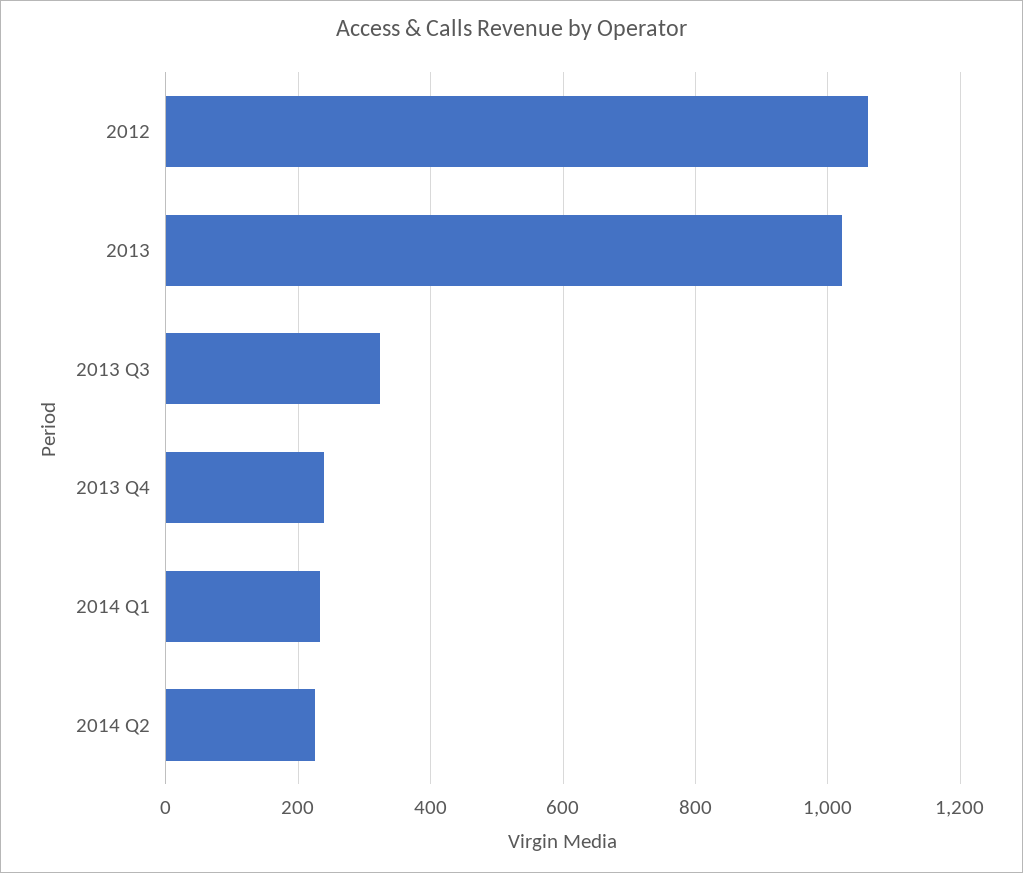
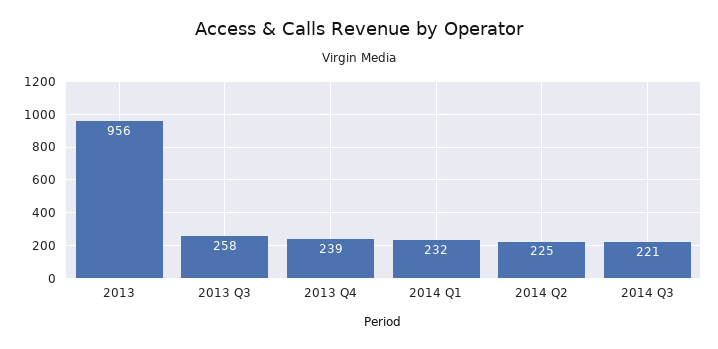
2012: 1060 -> none
2013: 1020 -> 956
2013 Q3: 320 -> 258
2014 Q3: none -> 221

